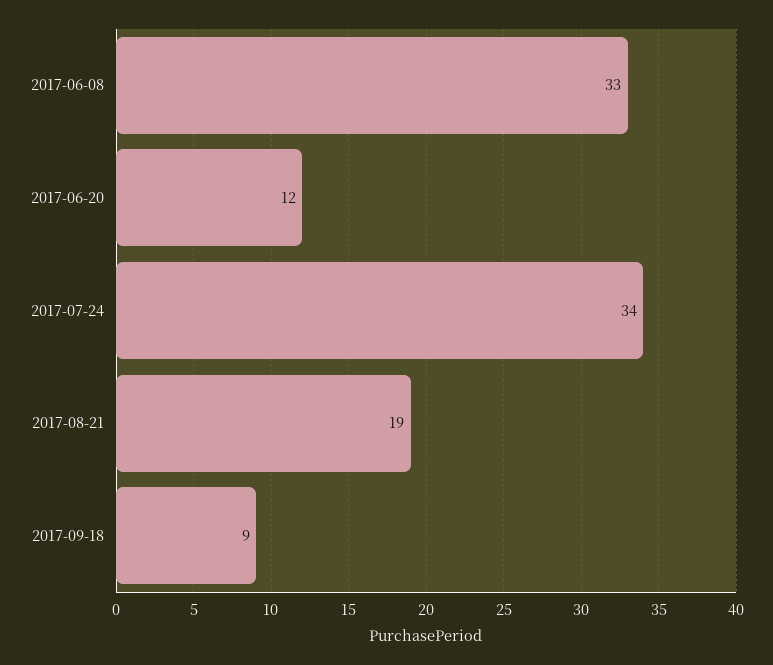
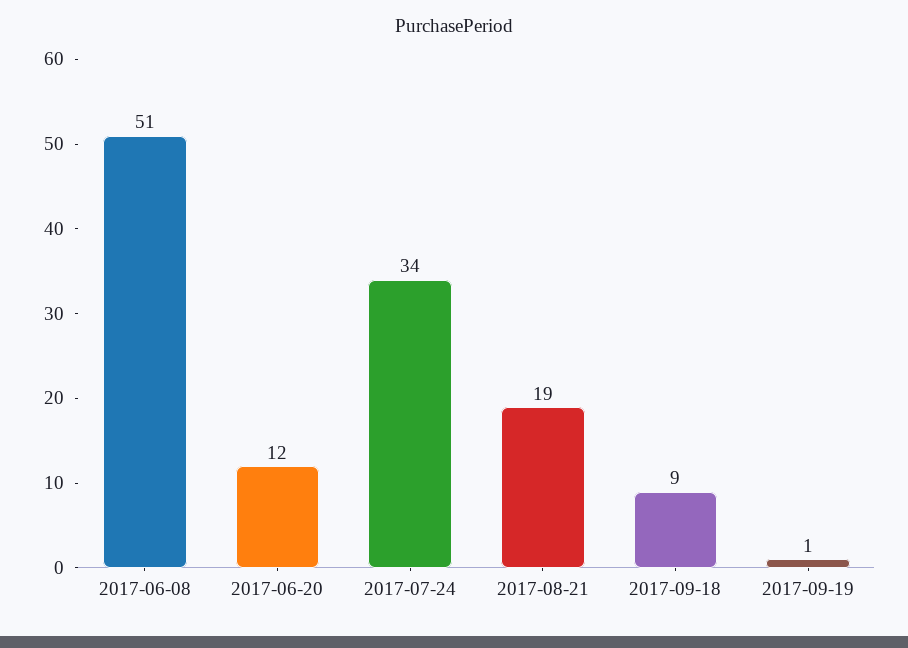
2017-06-08: 33 -> 51
2017-09-19: none -> 1

